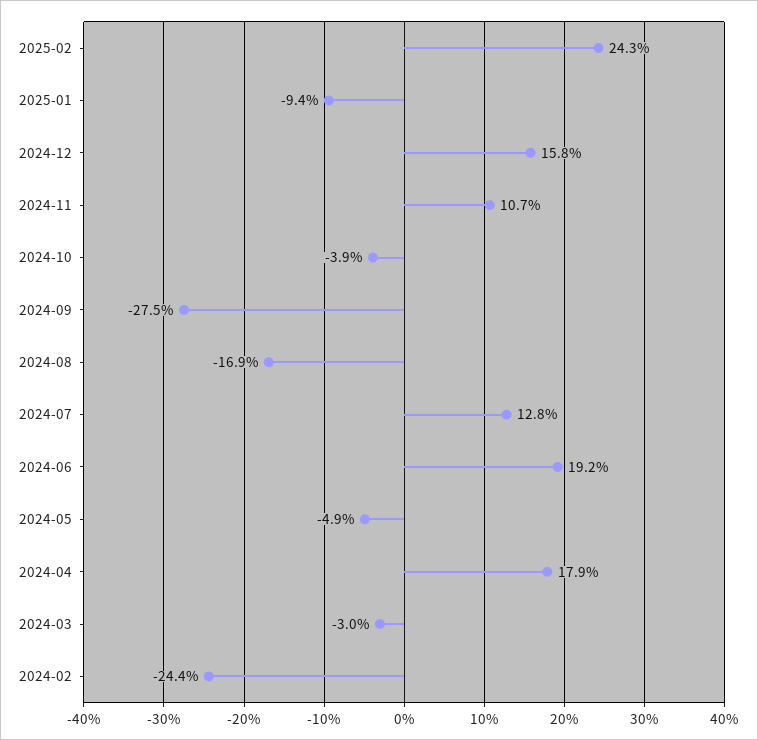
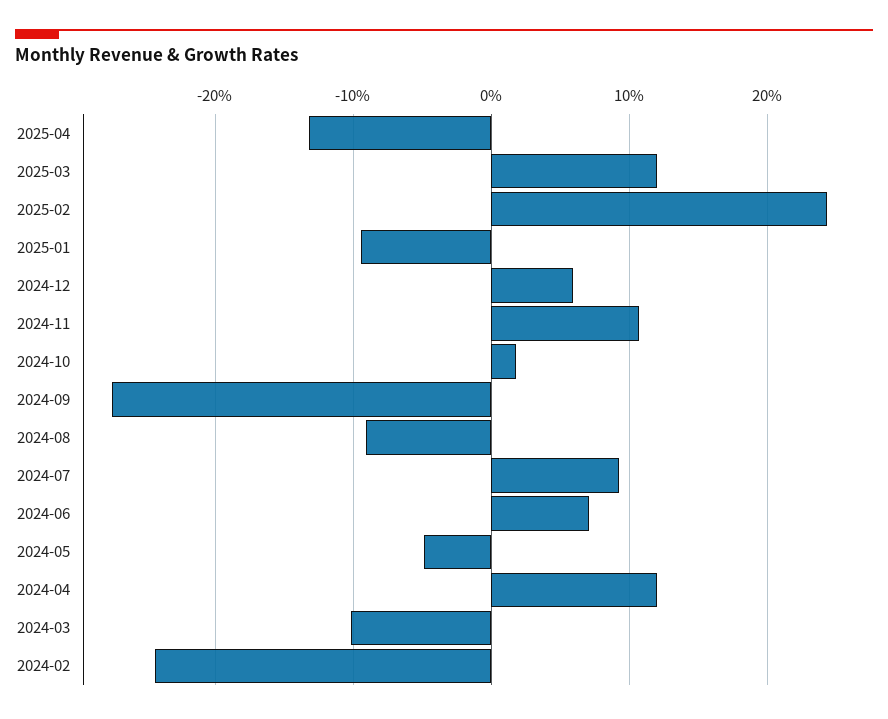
2024-12: 15.8 -> 6
2024-10: -3.9 -> 2
2024-08: -16.9 -> -9
2024-07: 12.8 -> 9
2024-06: 19.2 -> 7
2024-04: 17.9 -> 12
2024-03: -3 -> -10
2025-04: none -> -13
2025-03: none -> 12

